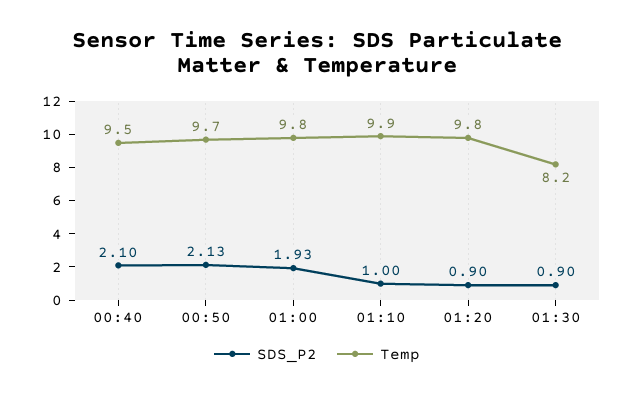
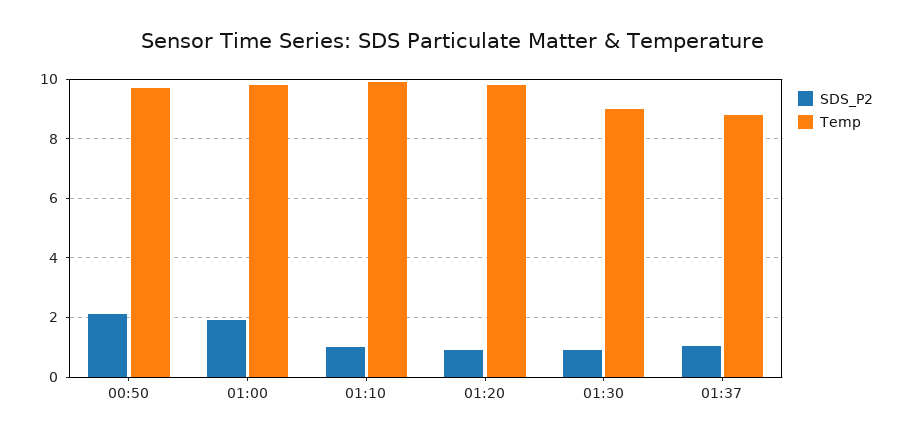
SDS_P2, 00:40: 2.1 -> none
Temp, 00:40: 9.5 -> none
Temp, 01:30: 8.2 -> 9
SDS_P2, 01:37: none -> 1
Temp, 01:37: none -> 8.75

